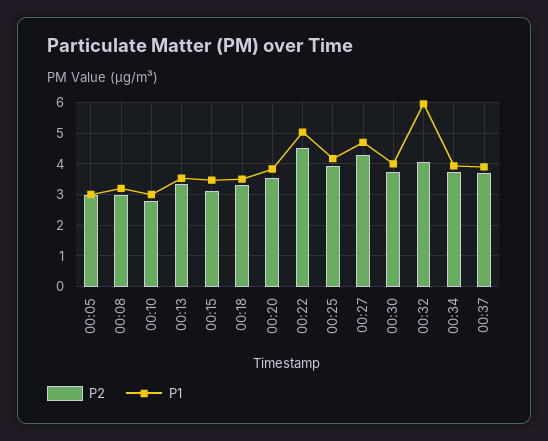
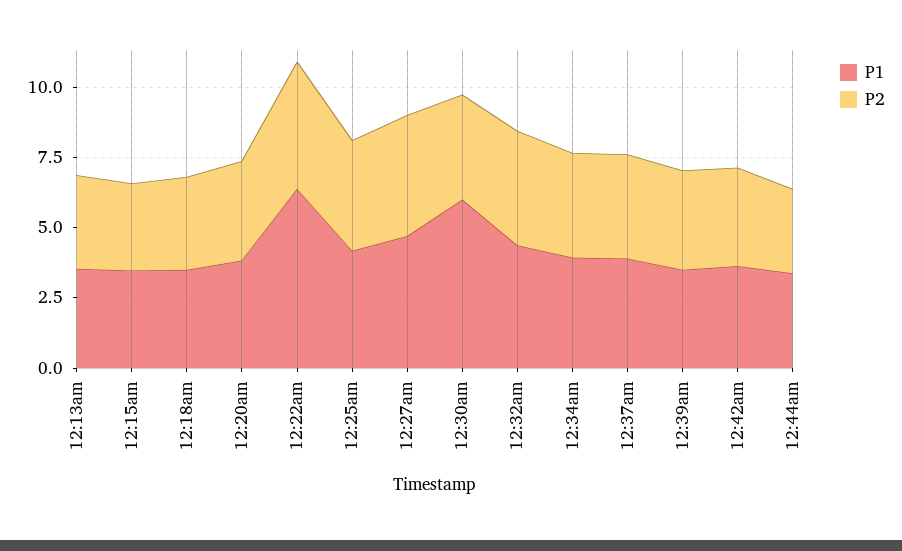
P2, 00:05: 3 -> none
P1, 00:05: 3 -> none
P2, 00:08: 3 -> none
P1, 00:08: 3.2 -> none
P2, 00:10: 2.8 -> none
P1, 00:10: 3 -> none
P1, 00:22: 5 -> 6.5
P1, 00:30: 4 -> 6
P1, 00:32: 6 -> 4.5
P1, 12:39am: none -> 3.5
P2, 12:39am: none -> 3.5
P1, 12:42am: none -> 3.5
P2, 12:42am: none -> 3.5
P1, 12:44am: none -> 3.5
P2, 12:44am: none -> 3

